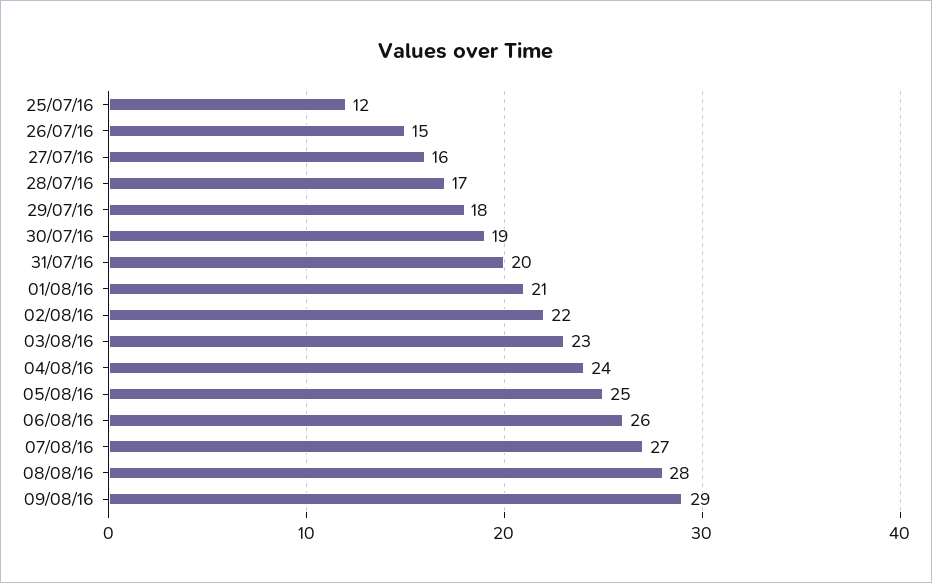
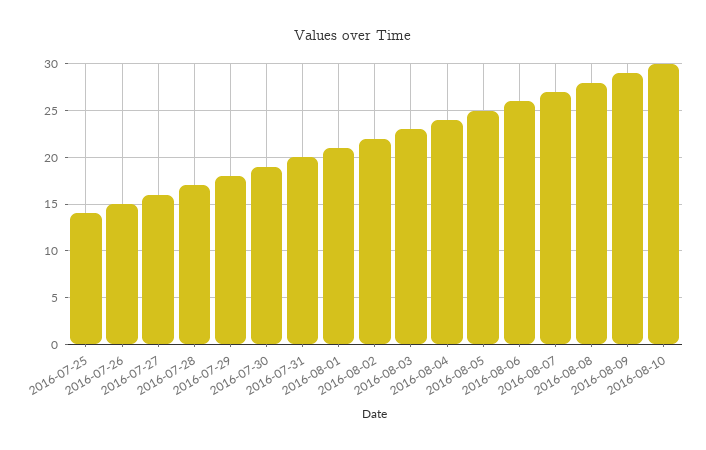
25/07/16: 12 -> 14
2016-08-10: none -> 30

